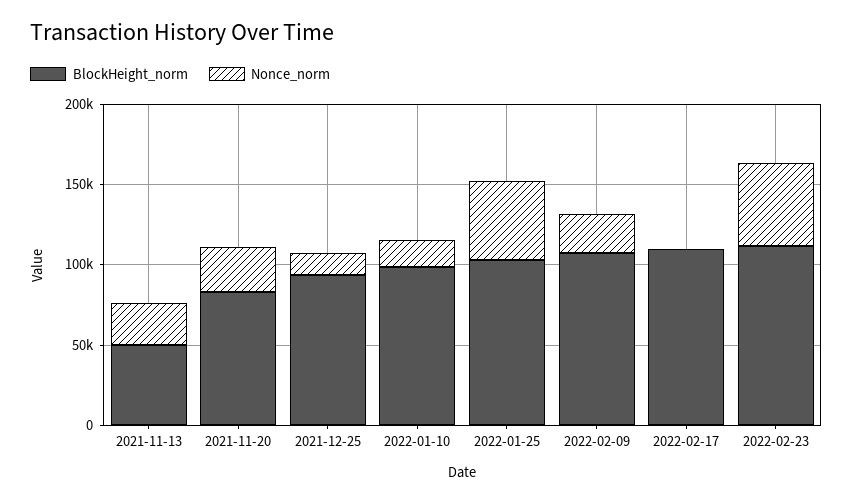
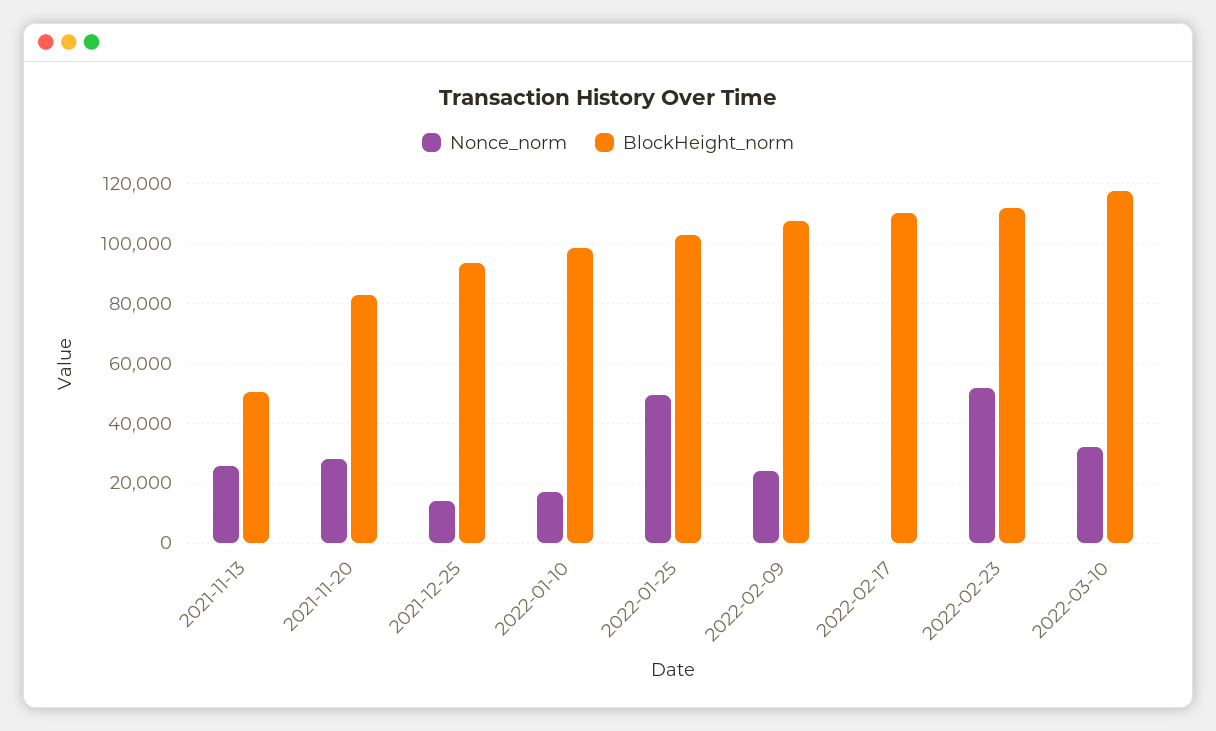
Nonce_norm, 2022-03-10: none -> 32500
BlockHeight_norm, 2022-03-10: none -> 117500

